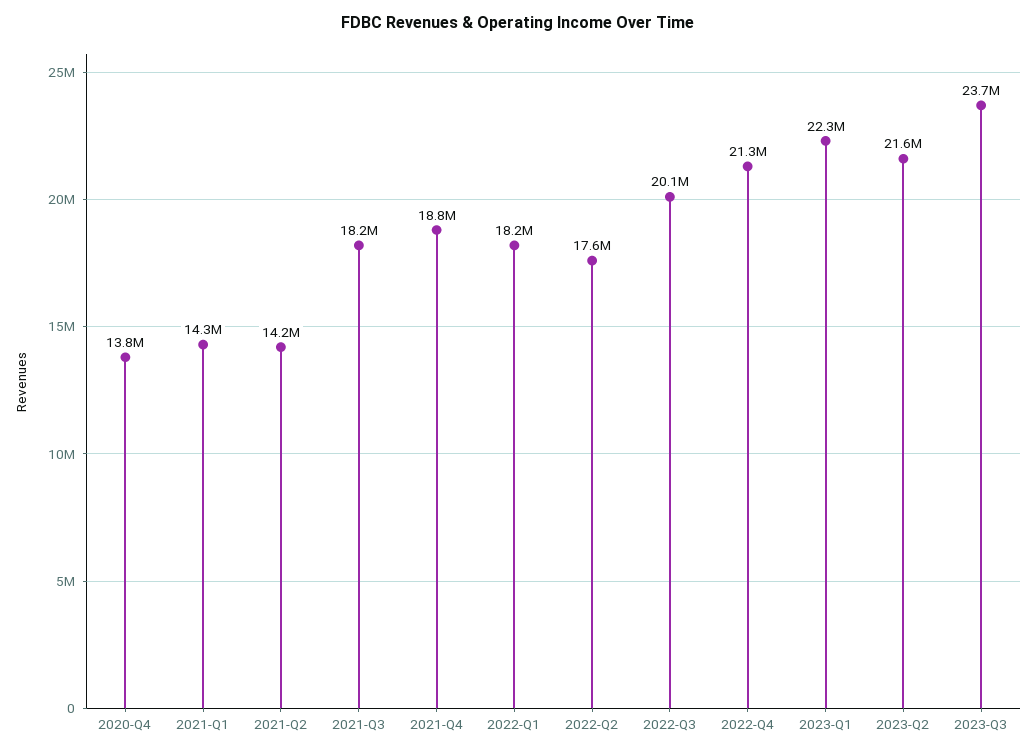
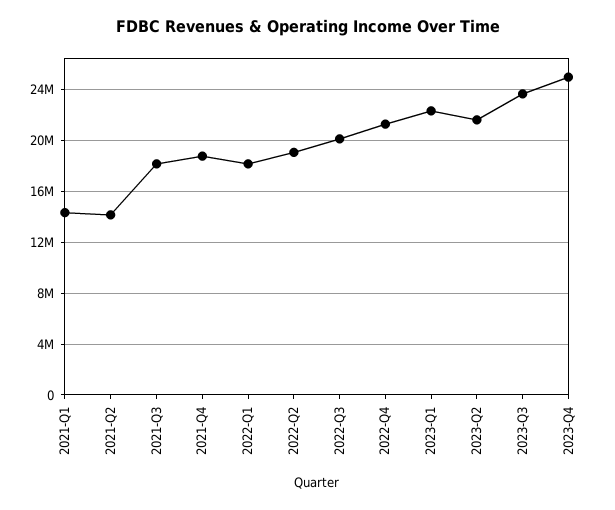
2020-Q4: 13800000 -> none
2022-Q2: 17600000 -> 19000000
2023-Q4: none -> 25000000

